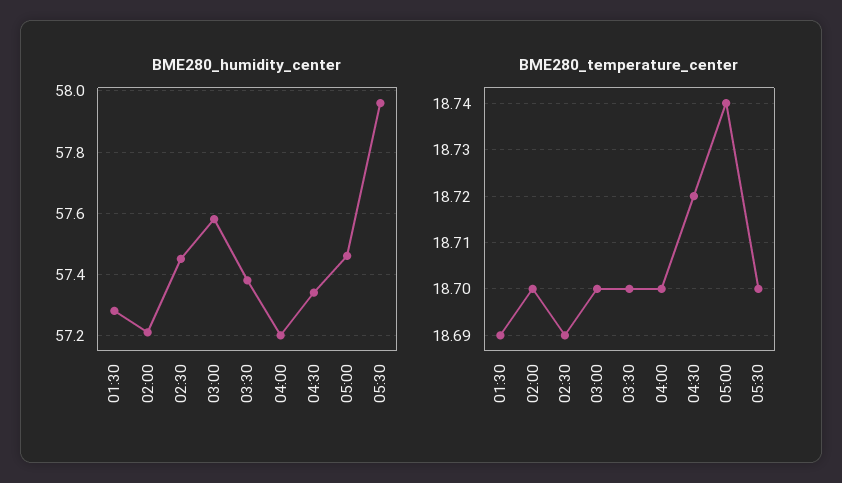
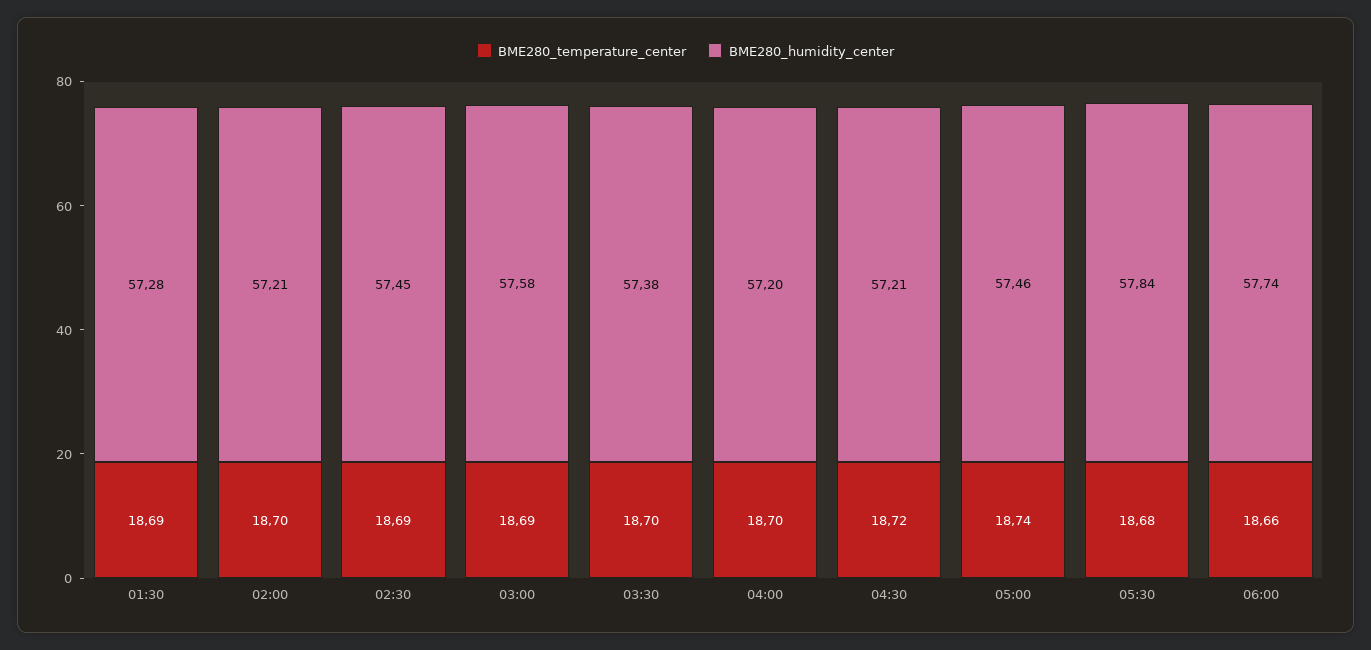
BME280_humidity_center, 04:30: 57.35 -> 57.21
BME280_humidity_center, 05:30: 57.95 -> 57.84
BME280_temperature_center, 03:00: 18.7 -> 18.69
BME280_temperature_center, 05:30: 18.7 -> 18.68
BME280_temperature_center, 06:00: none -> 18.66
BME280_humidity_center, 06:00: none -> 57.74

